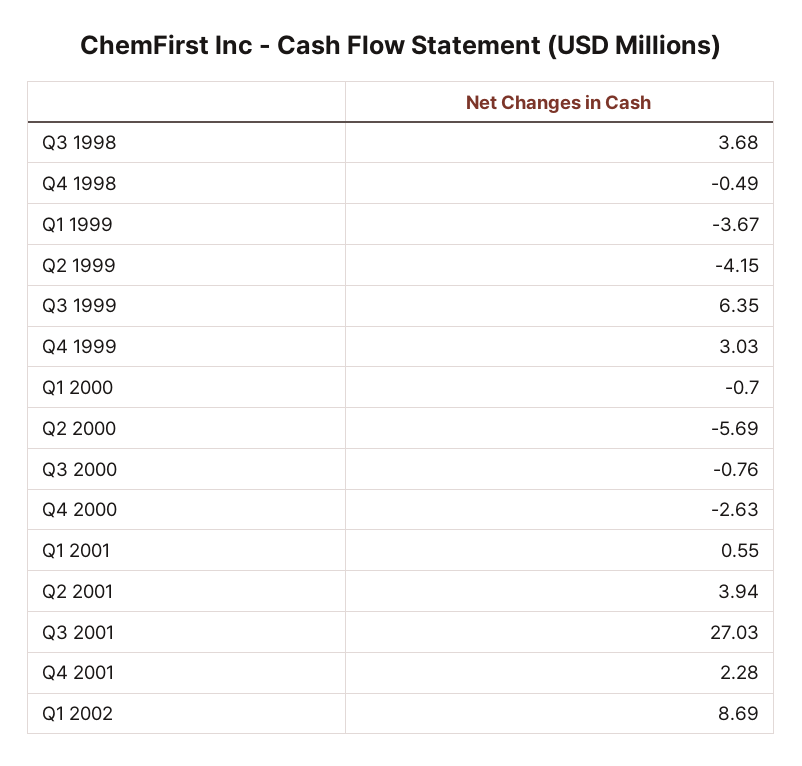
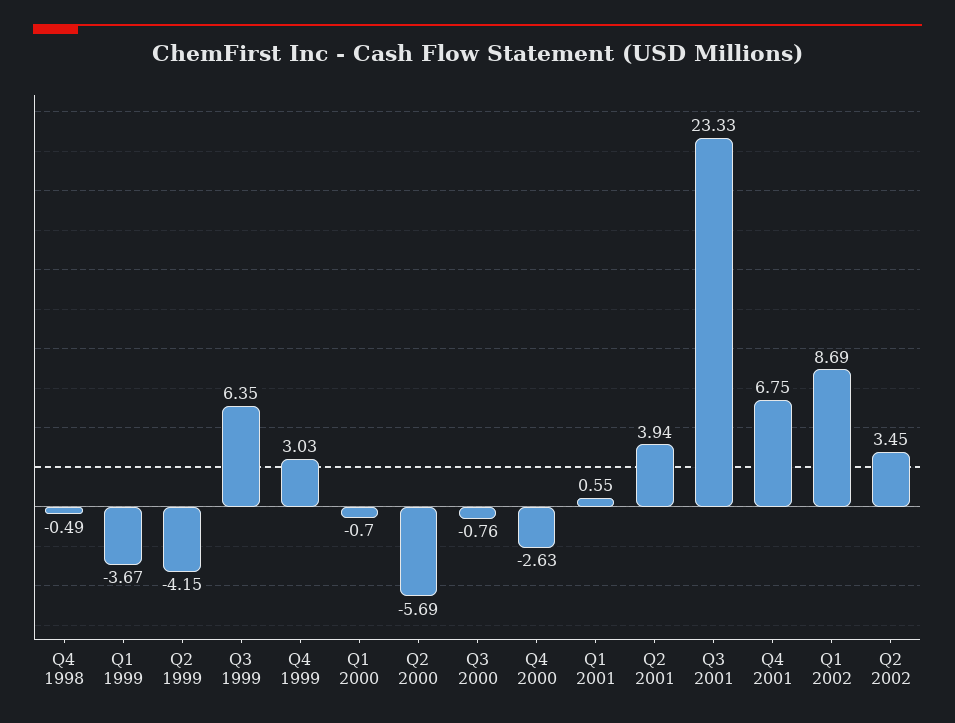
Q3 1998: 3.68 -> none
Q3 2001: 27.03 -> 23.33
Q4 2001: 2.28 -> 6.75
Q2 2002: none -> 3.45

